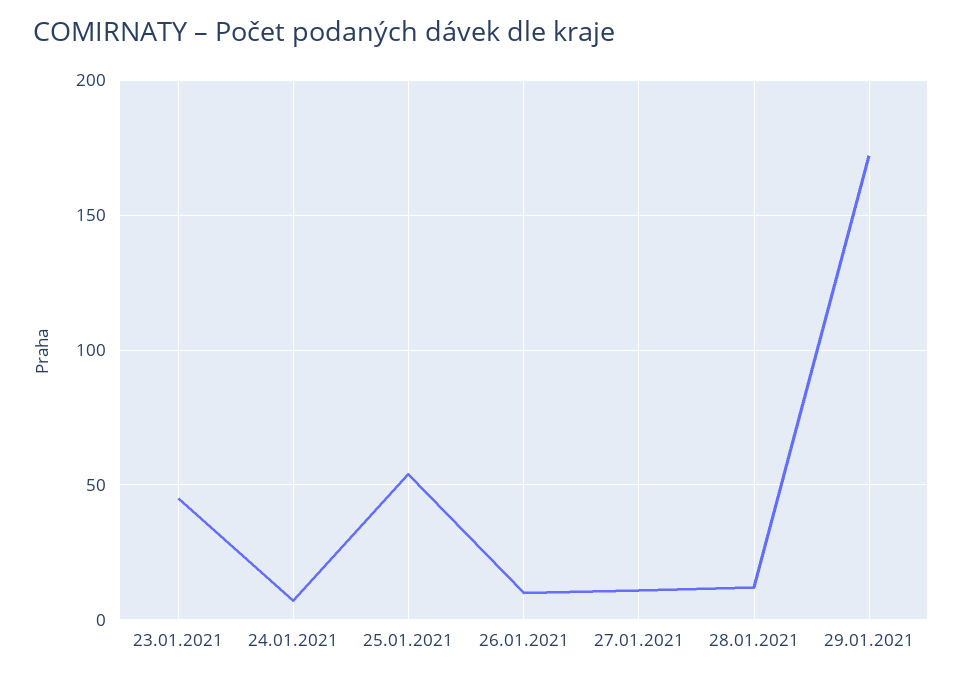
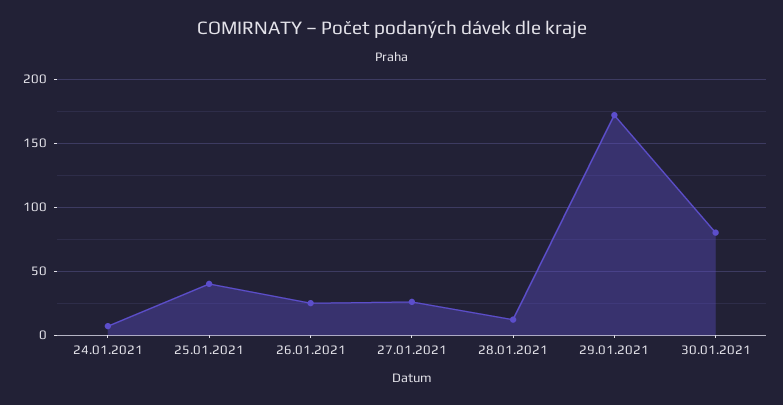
23.01.2021: 45 -> none
25.01.2021: 55 -> 40
26.01.2021: 10 -> 25
27.01.2021: 10 -> 25
30.01.2021: none -> 80

